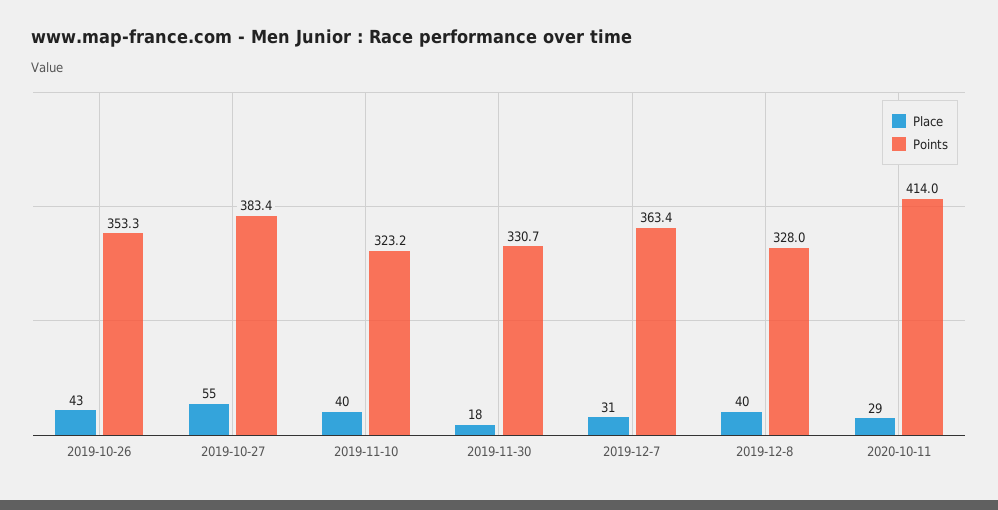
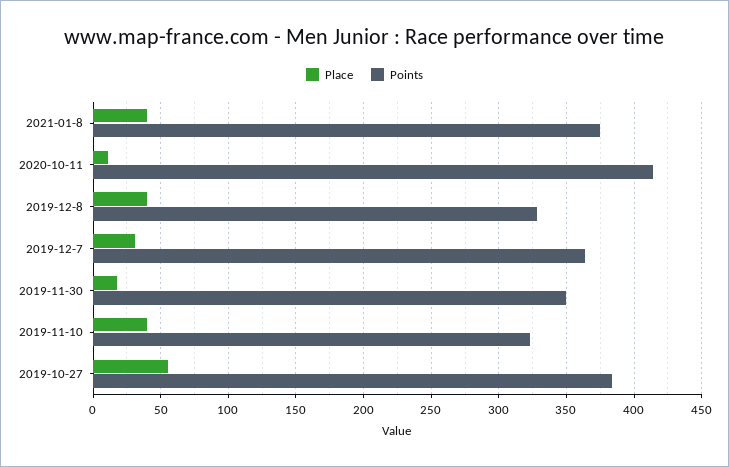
Place, 2019-10-26: 43 -> none
Points, 2019-10-26: 353.3 -> none
Points, 2019-11-30: 330.7 -> 350
Place, 2020-10-11: 29 -> 10
Place, 2021-01-8: none -> 40
Points, 2021-01-8: none -> 375

